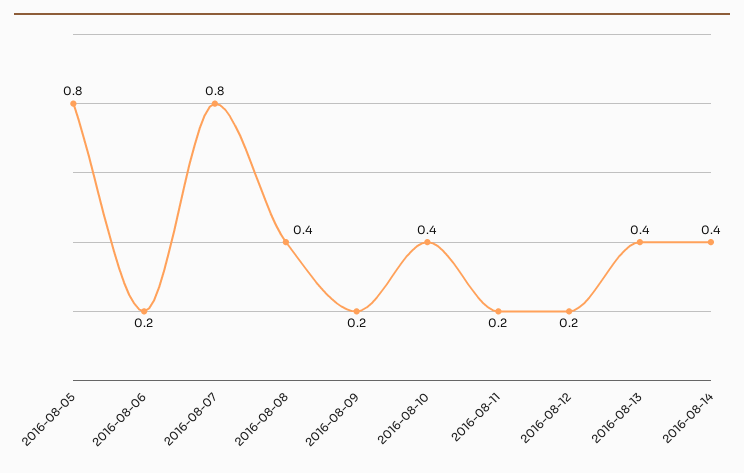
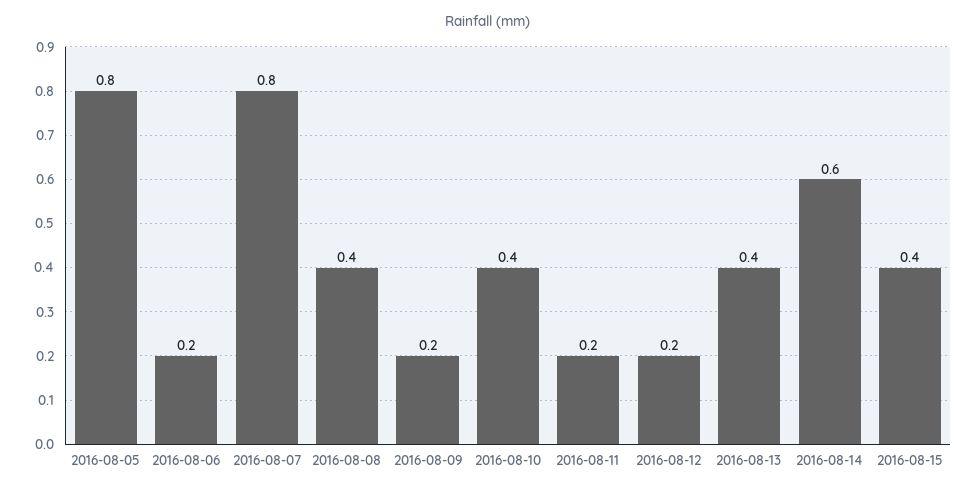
2016-08-14: 0.4 -> 0.6
2016-08-15: none -> 0.4

